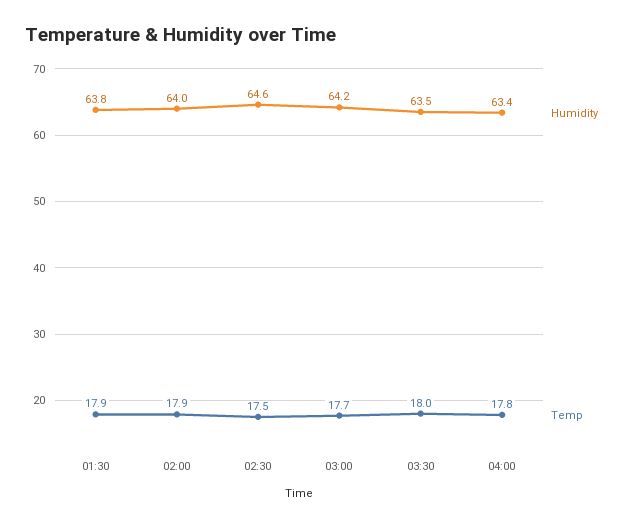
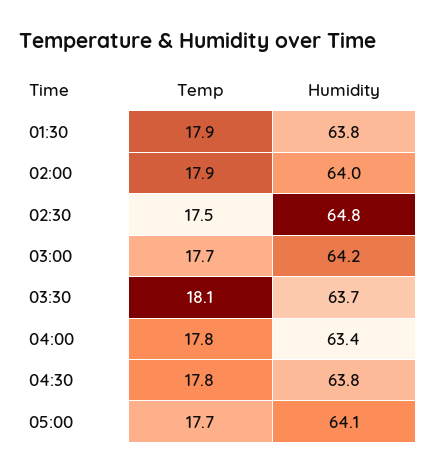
Humidity, 02:30: 64.6 -> 64.8
Humidity, 03:30: 63.5 -> 63.7
Temp, 03:30: 18 -> 18.1
Temp, 04:30: none -> 17.8
Humidity, 04:30: none -> 63.8
Temp, 05:00: none -> 17.7
Humidity, 05:00: none -> 64.1

